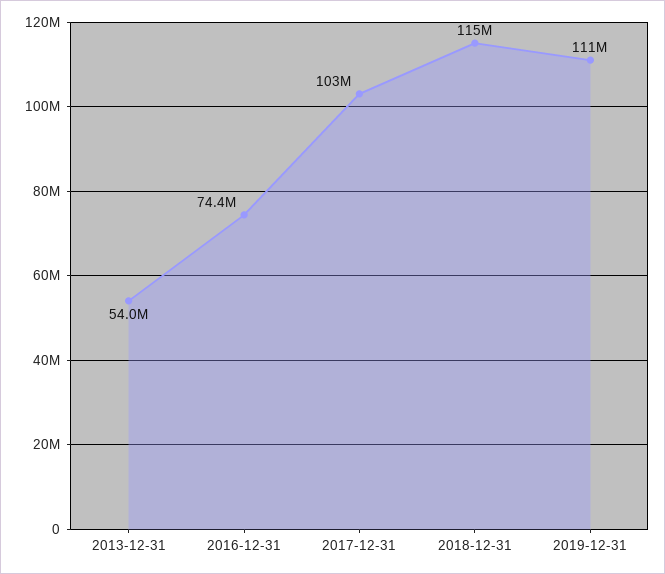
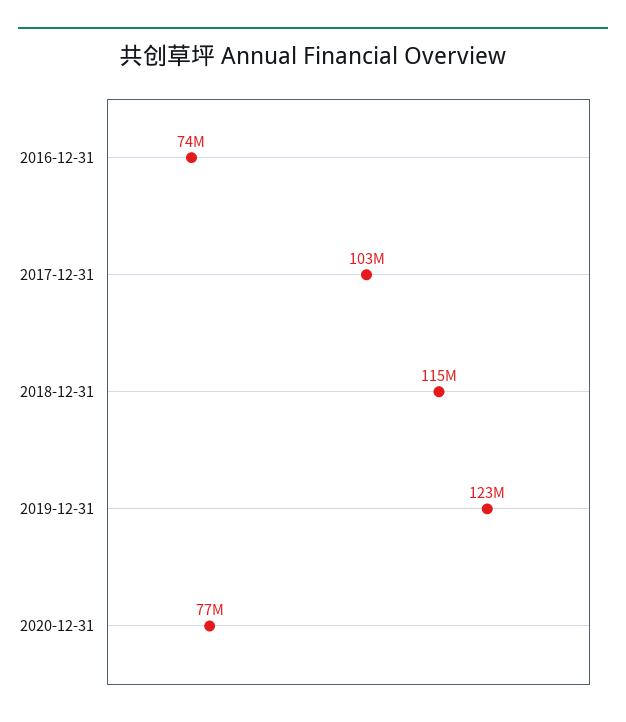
2013-12-31: 54000000 -> none
2019-12-31: 111000000 -> 123000000
2020-12-31: none -> 77000000

